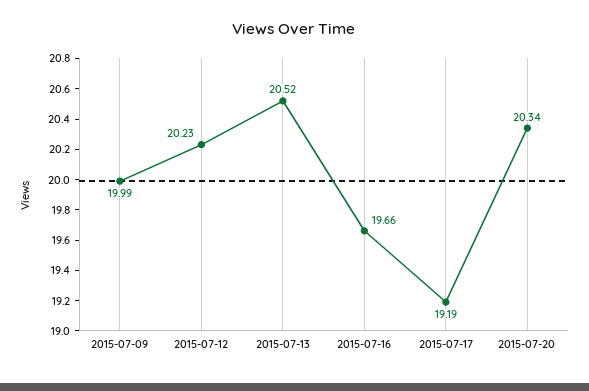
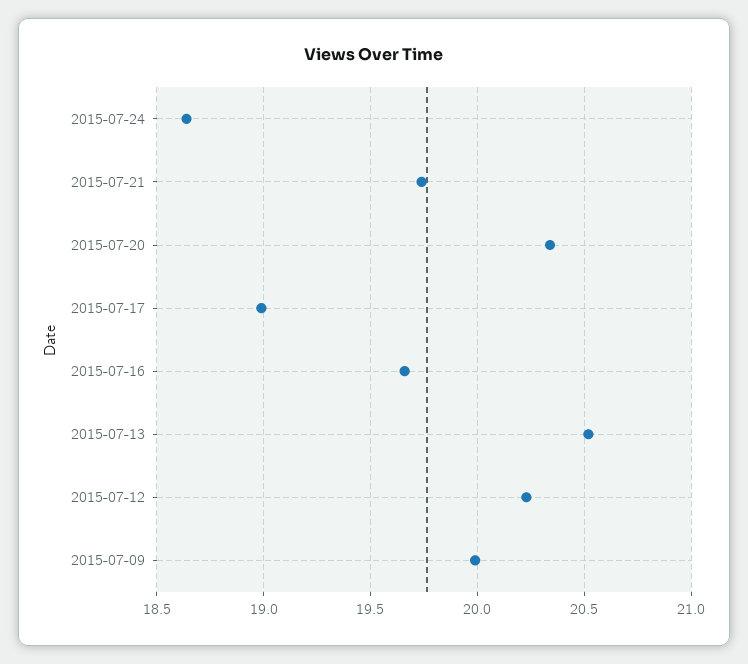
2015-07-17: 19.19 -> 19
2015-07-24: none -> 18.65
2015-07-21: none -> 19.75

